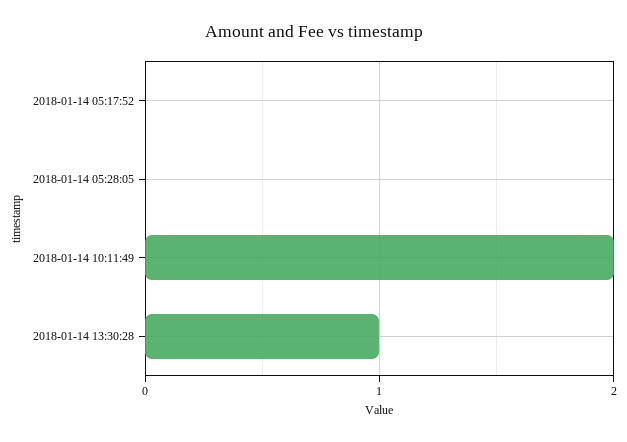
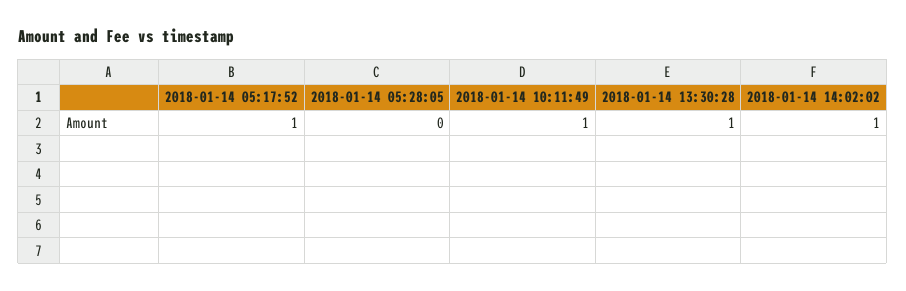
2018-01-14 05:17:52: 0 -> 1
2018-01-14 10:11:49: 2 -> 1
2018-01-14 14:02:02: none -> 1

